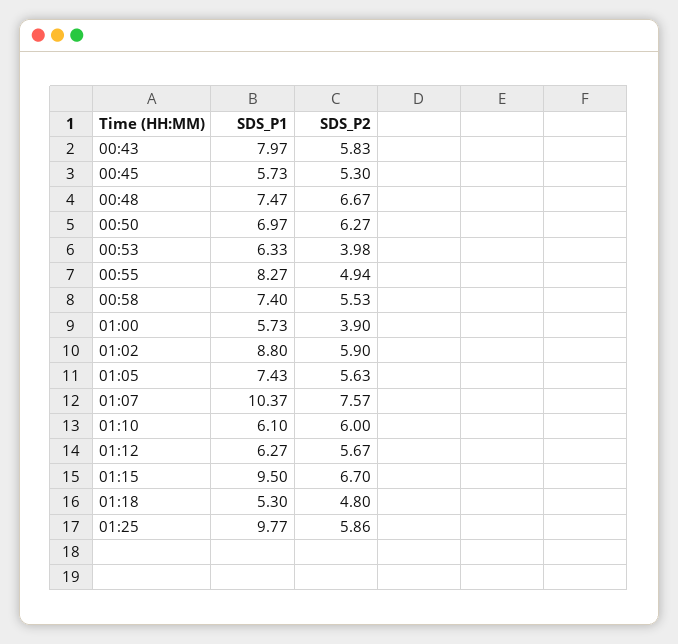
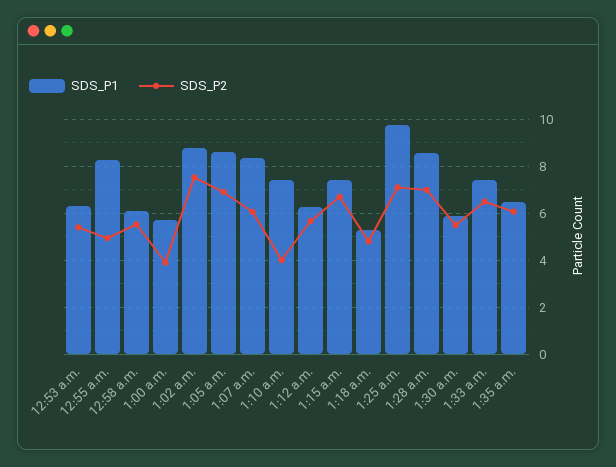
SDS_P1, 00:43: 7.97 -> none
SDS_P2, 00:43: 5.83 -> none
SDS_P1, 00:45: 5.73 -> none
SDS_P2, 00:45: 5.3 -> none
SDS_P1, 00:48: 7.47 -> none
SDS_P2, 00:48: 6.67 -> none
SDS_P1, 00:50: 6.97 -> none
SDS_P2, 00:50: 6.27 -> none
SDS_P2, 00:53: 3.98 -> 5.5
SDS_P1, 00:58: 7.4 -> 6
SDS_P2, 01:02: 5.9 -> 7.5
SDS_P1, 01:05: 7.43 -> 8.5
SDS_P2, 01:05: 5.63 -> 7
SDS_P1, 01:07: 10.37 -> 8.5
SDS_P2, 01:07: 7.57 -> 6
SDS_P1, 01:10: 6.1 -> 7.5
SDS_P2, 01:10: 6 -> 4
SDS_P1, 01:15: 9.5 -> 7.5
SDS_P2, 01:25: 5.86 -> 7
SDS_P1, 1:28 a.m.: none -> 8.5
SDS_P2, 1:28 a.m.: none -> 7
SDS_P1, 1:30 a.m.: none -> 6
SDS_P2, 1:30 a.m.: none -> 5.5
SDS_P1, 1:33 a.m.: none -> 7.5
SDS_P2, 1:33 a.m.: none -> 6.5
SDS_P1, 1:35 a.m.: none -> 6.5
SDS_P2, 1:35 a.m.: none -> 6

